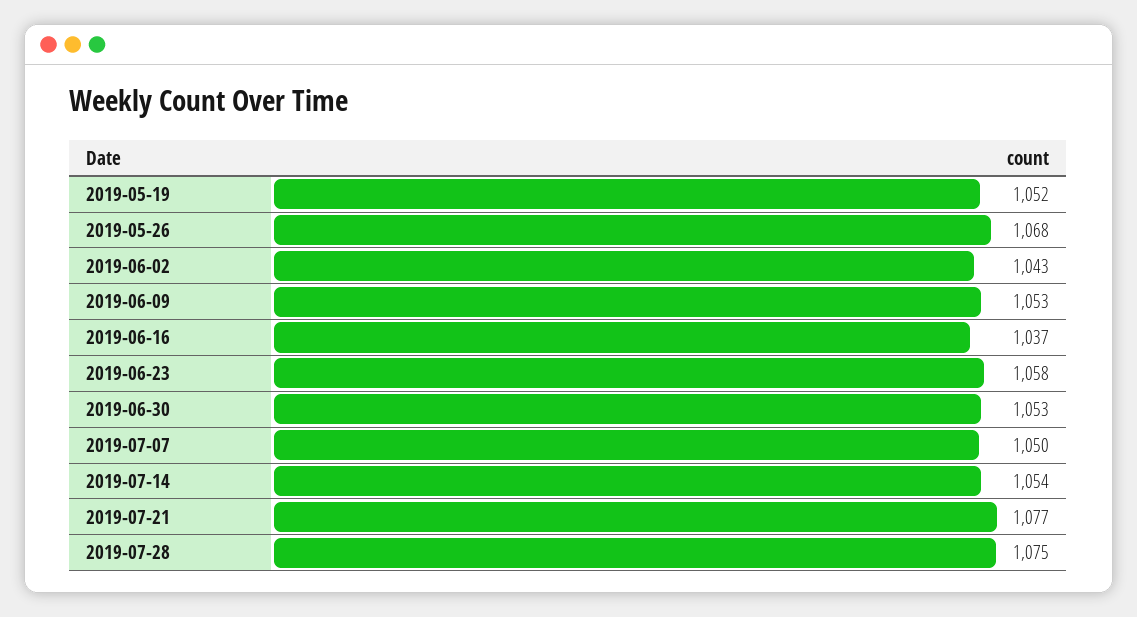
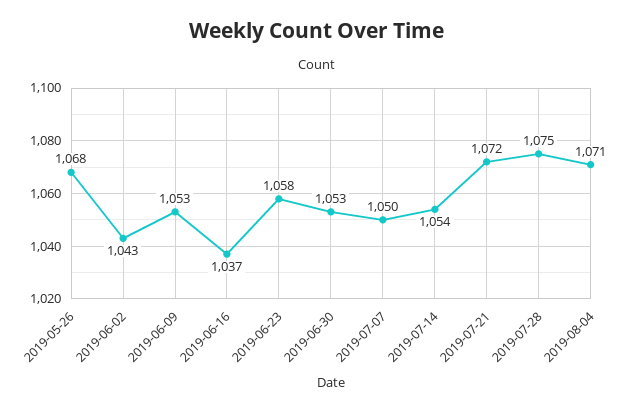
2019-05-19: 1052 -> none
2019-07-21: 1077 -> 1072
2019-08-04: none -> 1071

